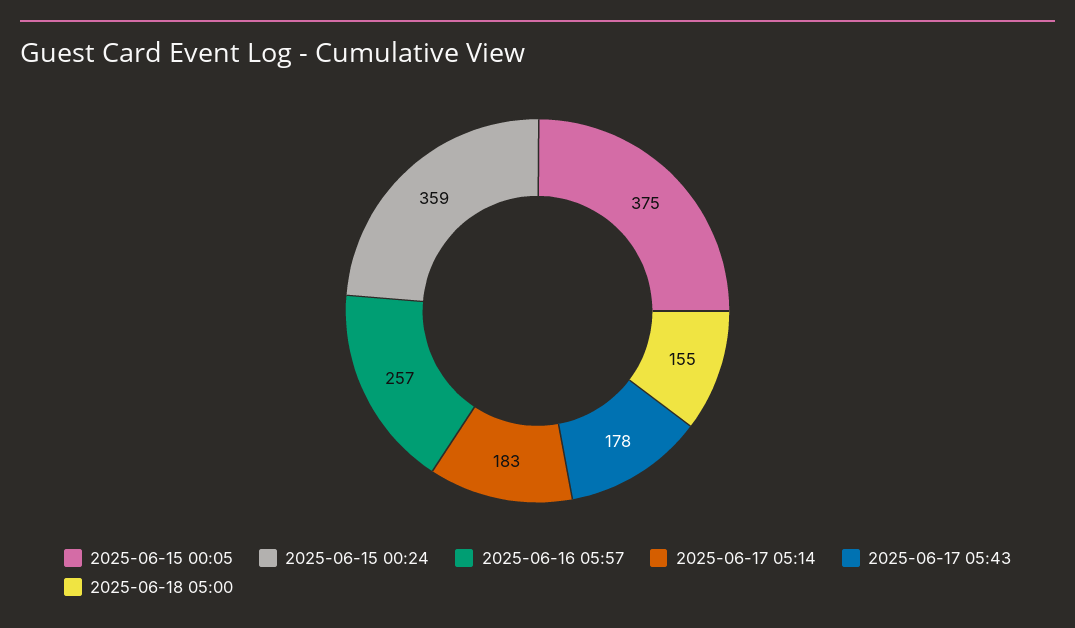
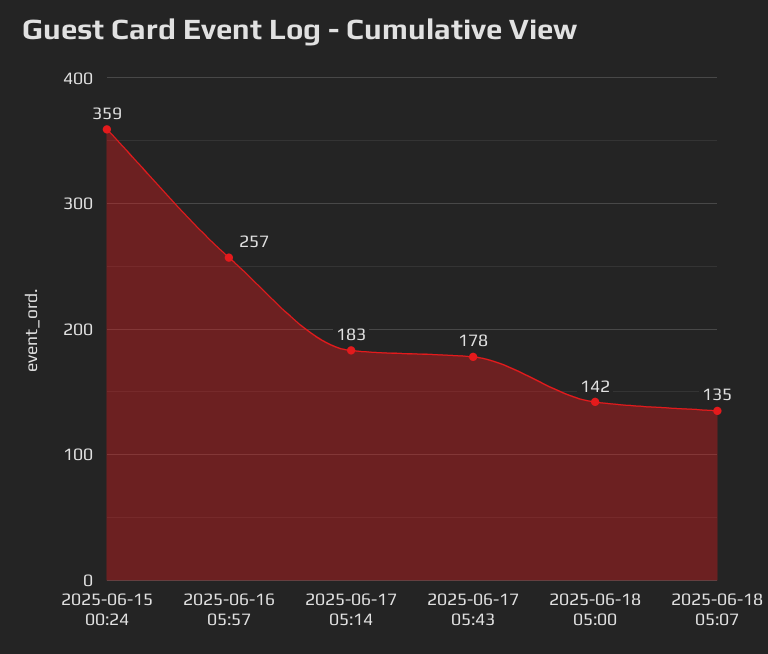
2025-06-15 00:05: 375 -> none
2025-06-18 05:00: 155 -> 142
2025-06-18 05:07: none -> 135

